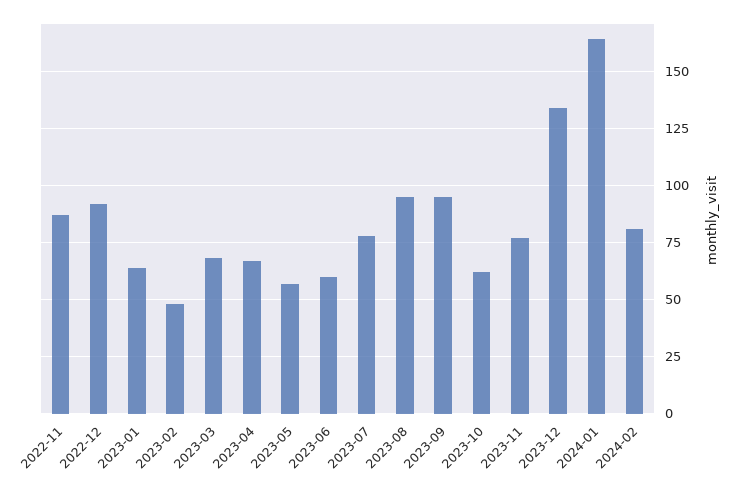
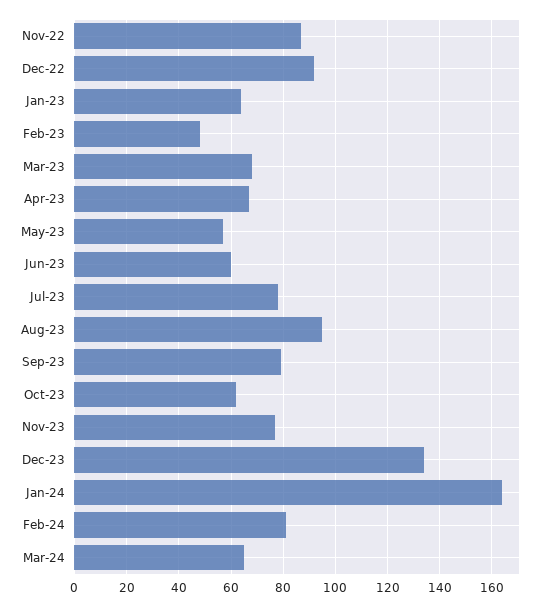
2023-09: 95 -> 80
Mar-24: none -> 65

